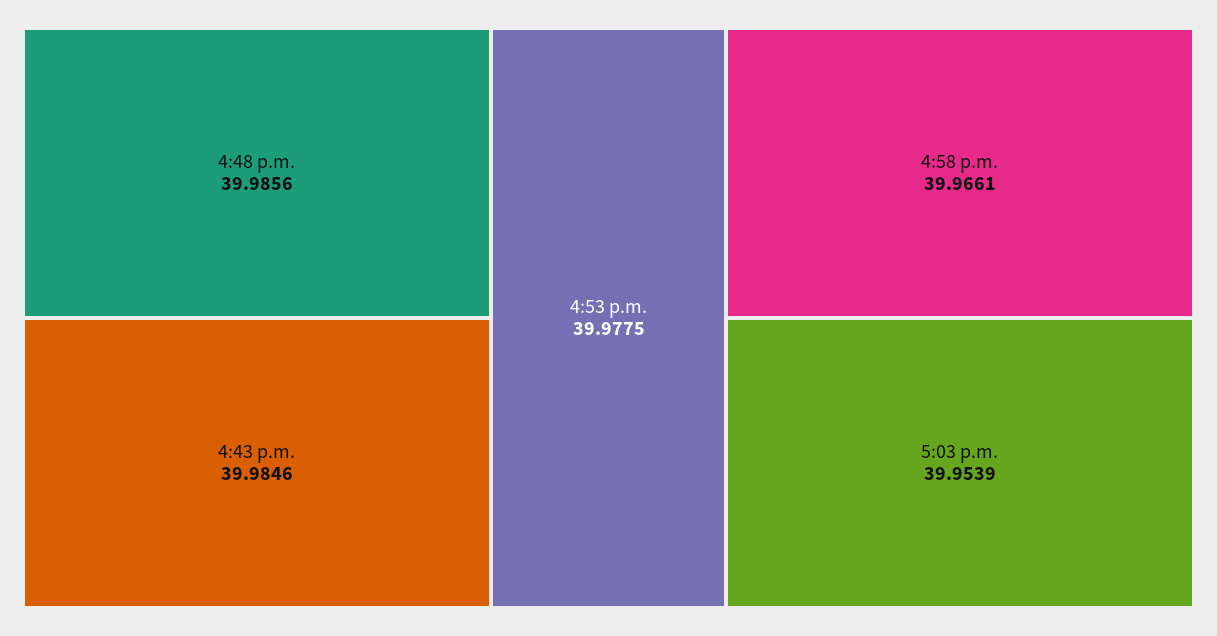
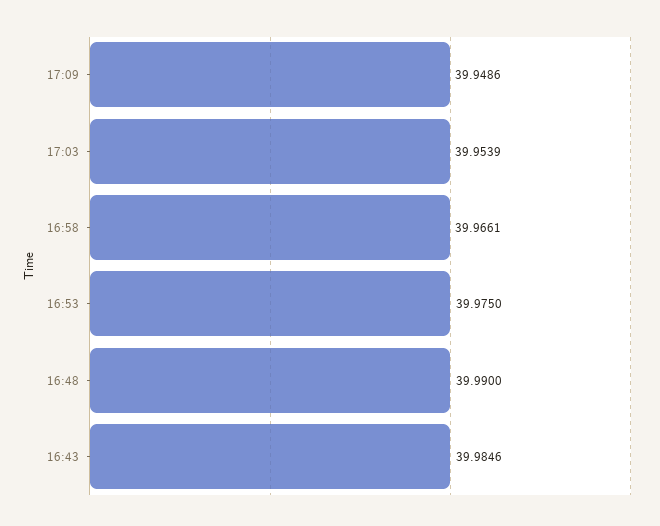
4:48 p.m.: 39.9856 -> 39.99
4:53 p.m.: 39.9775 -> 39.975
17:09: none -> 39.9486

